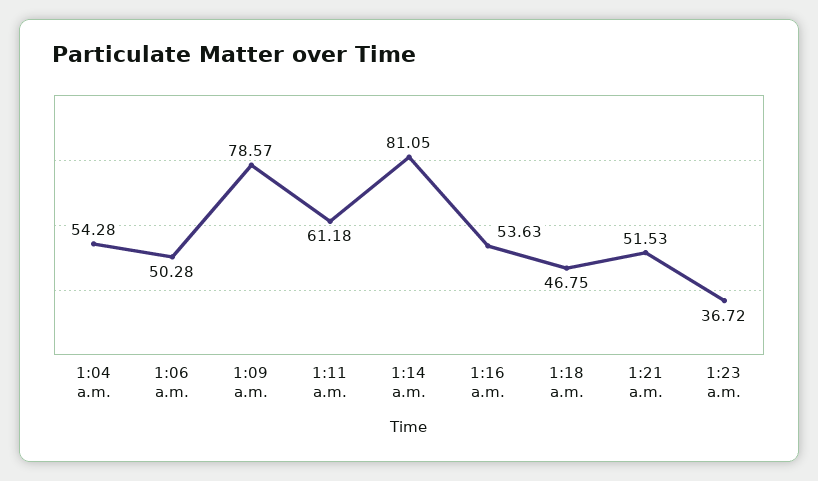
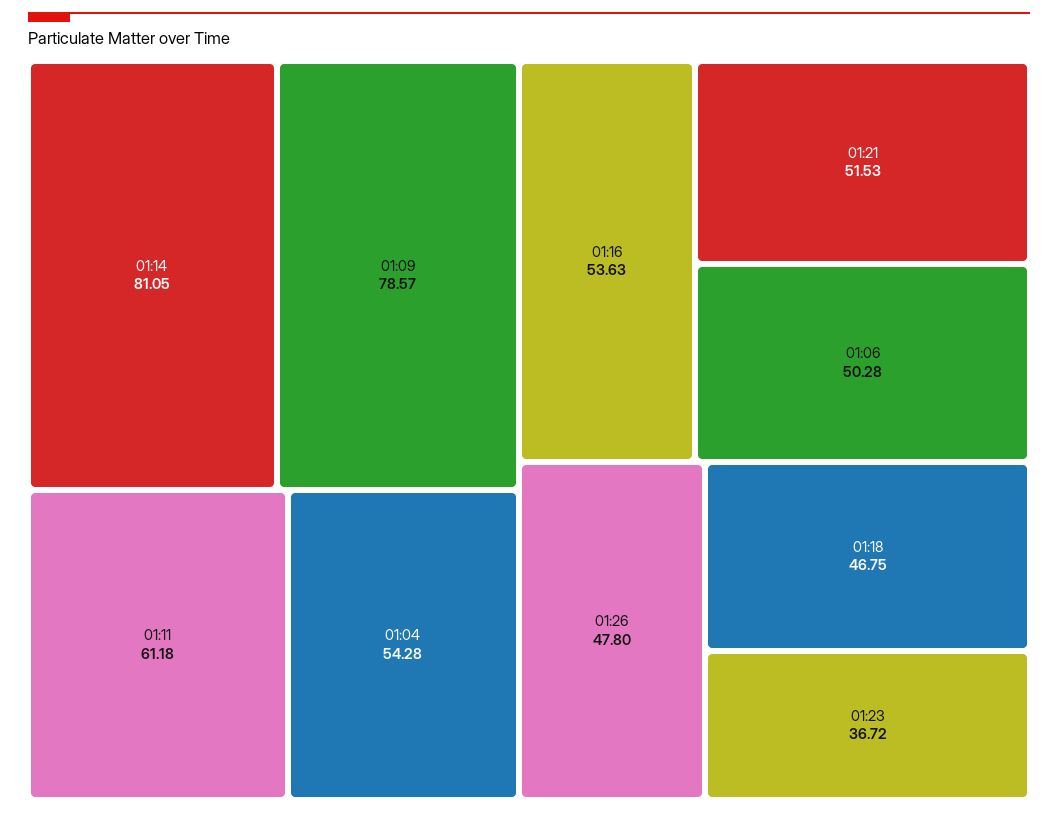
01:26: none -> 47.8

